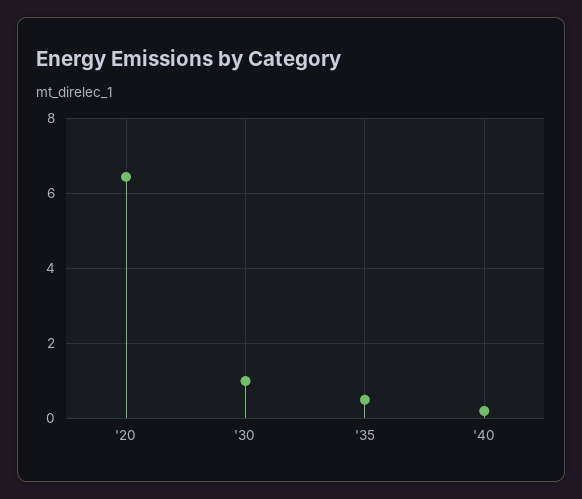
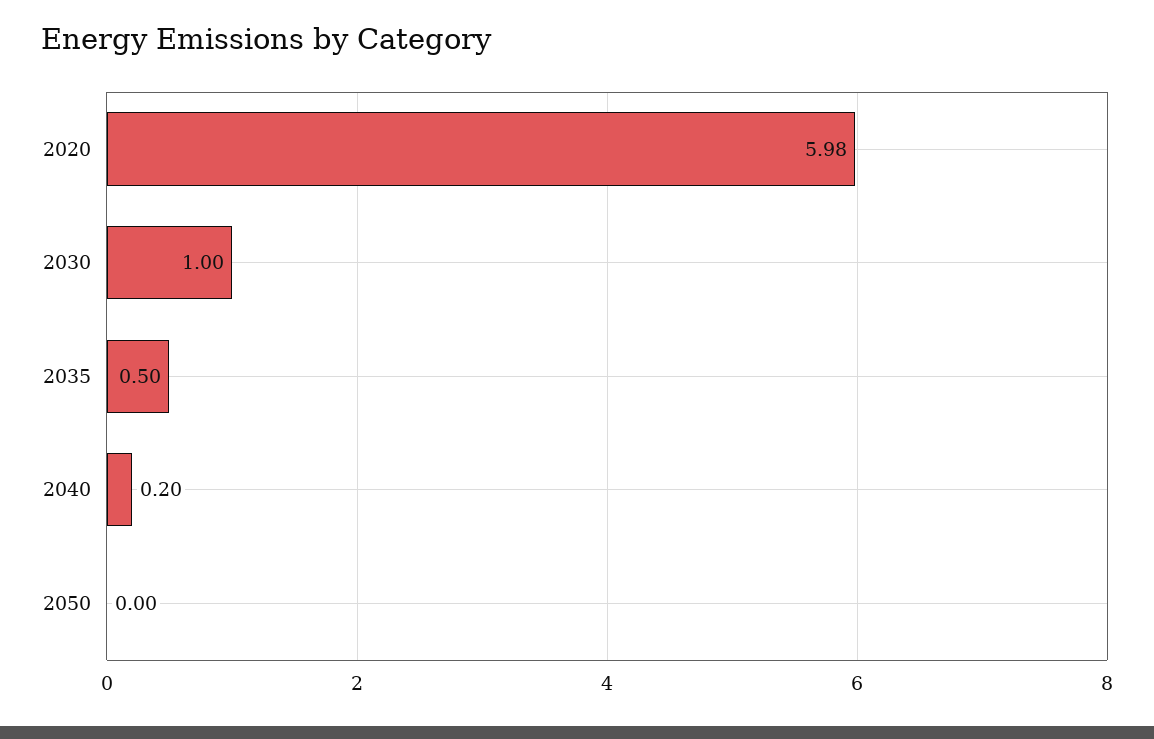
'20: 6.4 -> 5.98
2050: none -> 0

